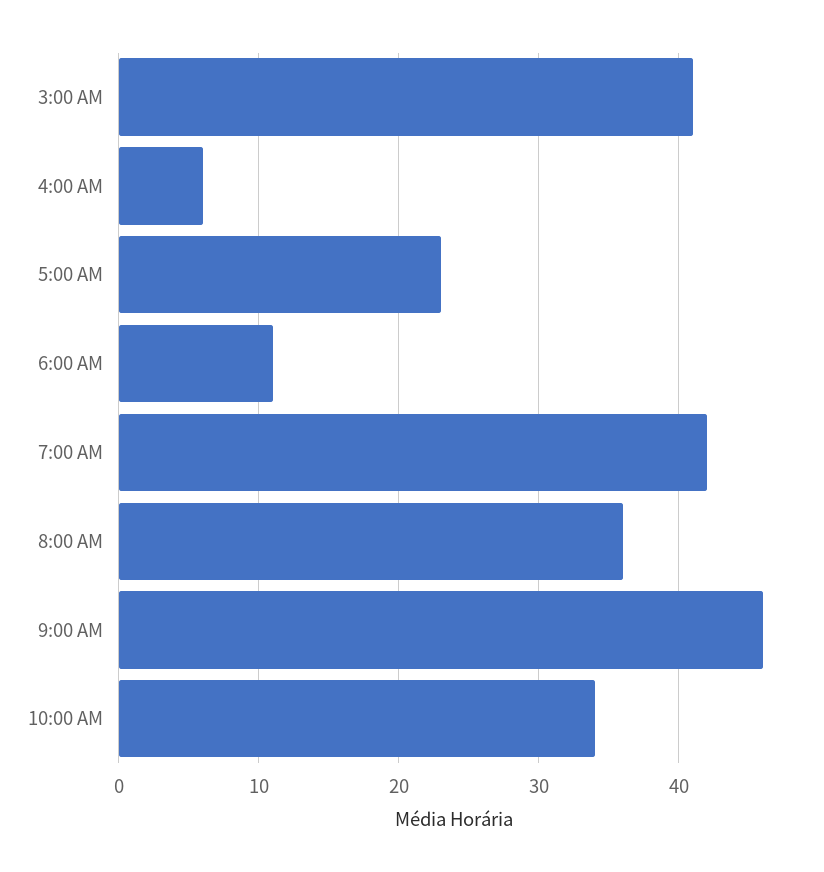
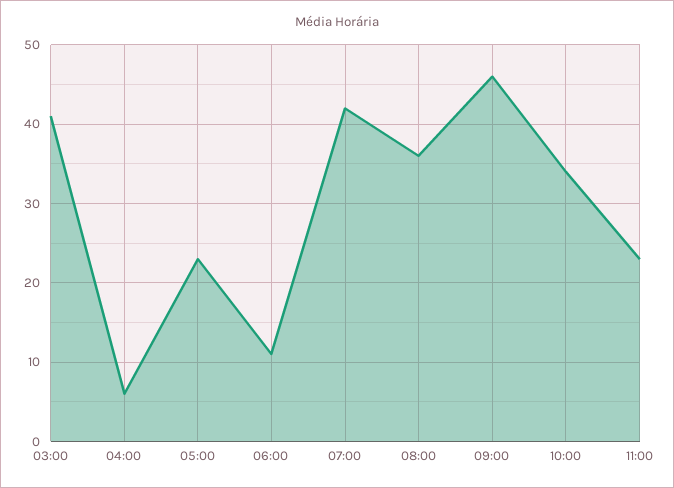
11:00: none -> 23

